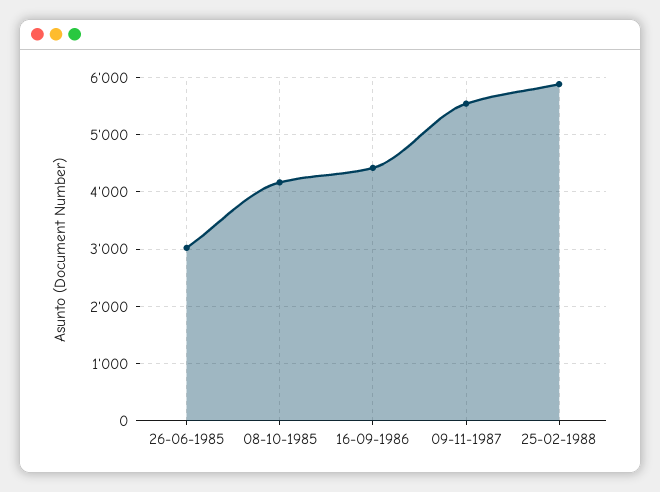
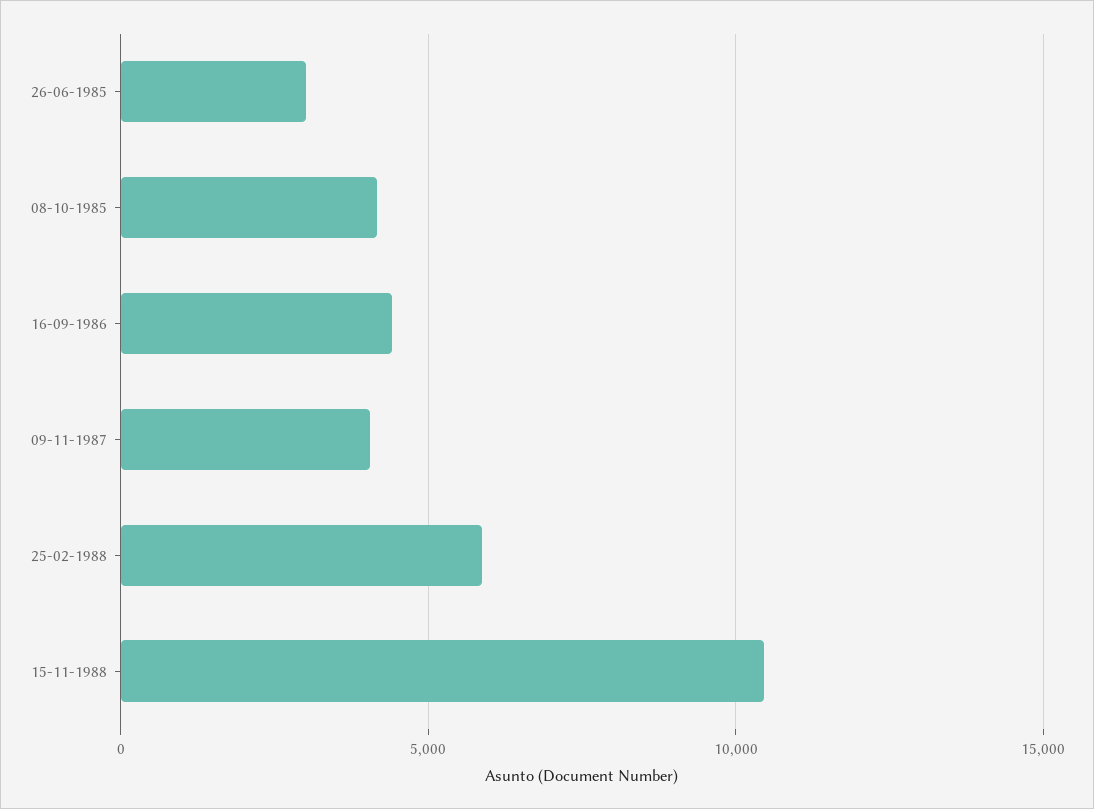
09-11-1987: 5600 -> 4000
15-11-1988: none -> 10500

